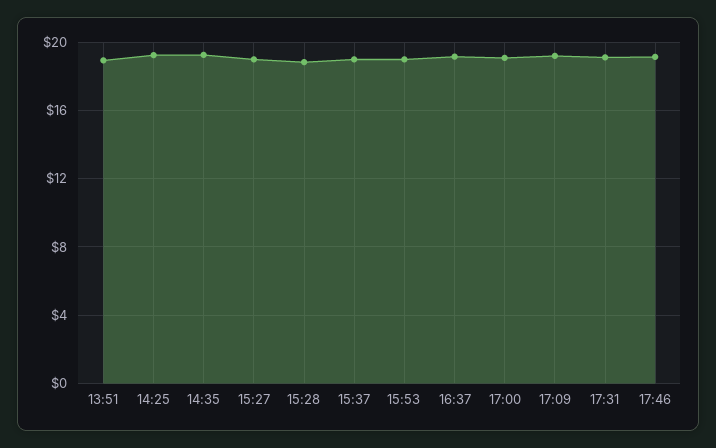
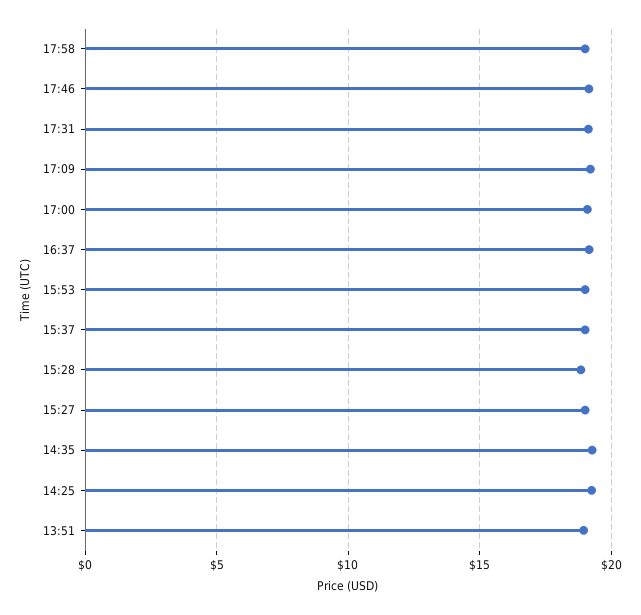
17:58: none -> 19

